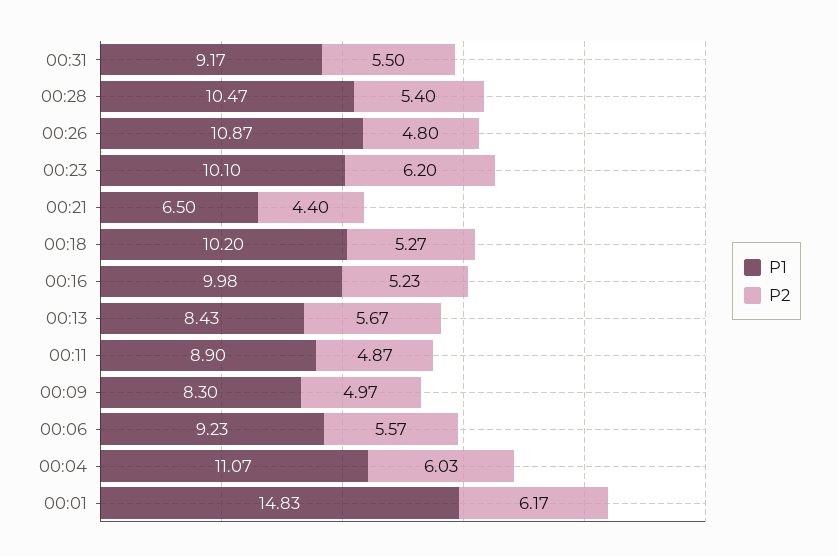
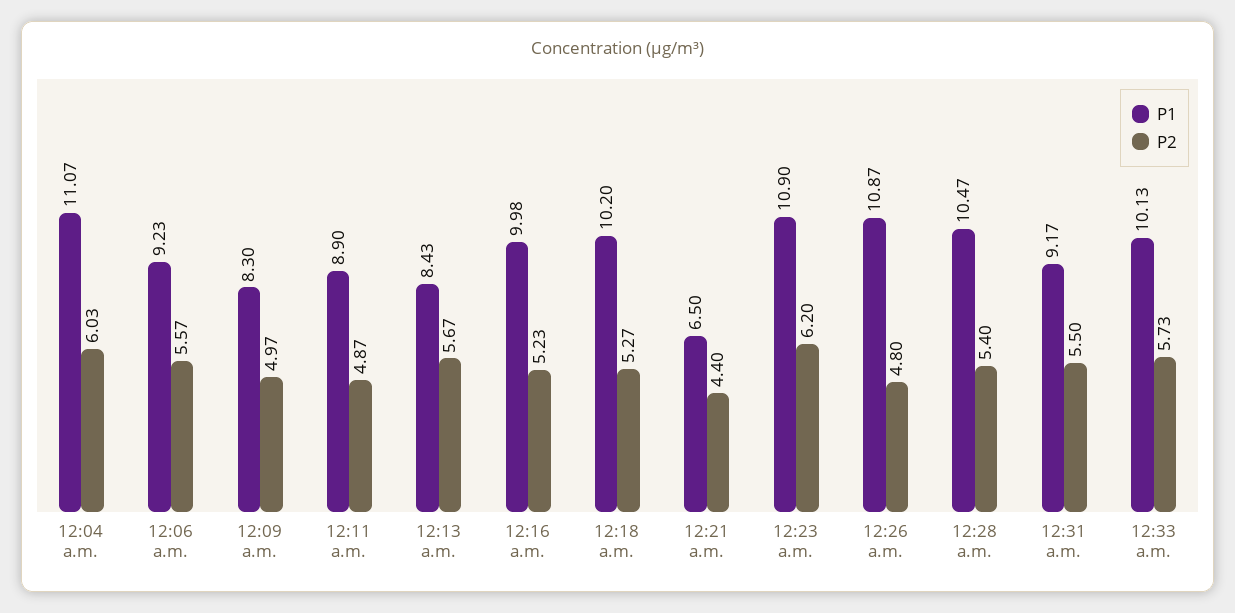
P1, 00:23: 10.1 -> 10.9
P1, 00:01: 14.83 -> none
P2, 00:01: 6.17 -> none
P1, 12:33 a.m.: none -> 10.13
P2, 12:33 a.m.: none -> 5.73

